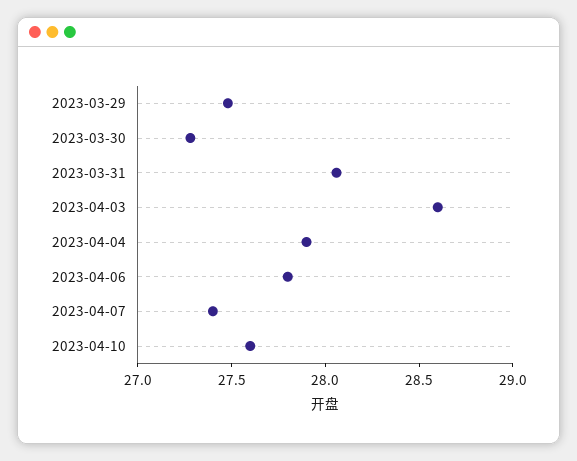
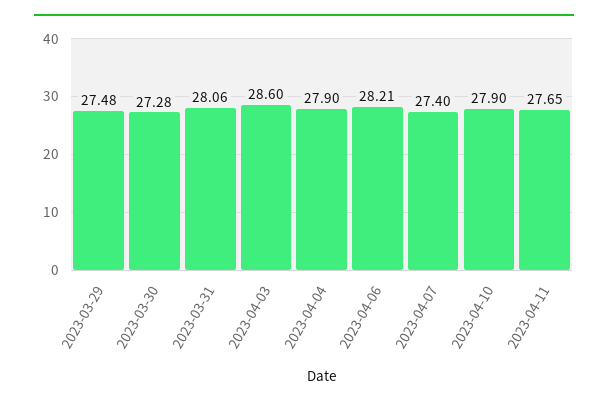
2023-04-06: 27.8 -> 28.21
2023-04-10: 27.6 -> 27.9
2023-04-11: none -> 27.65

